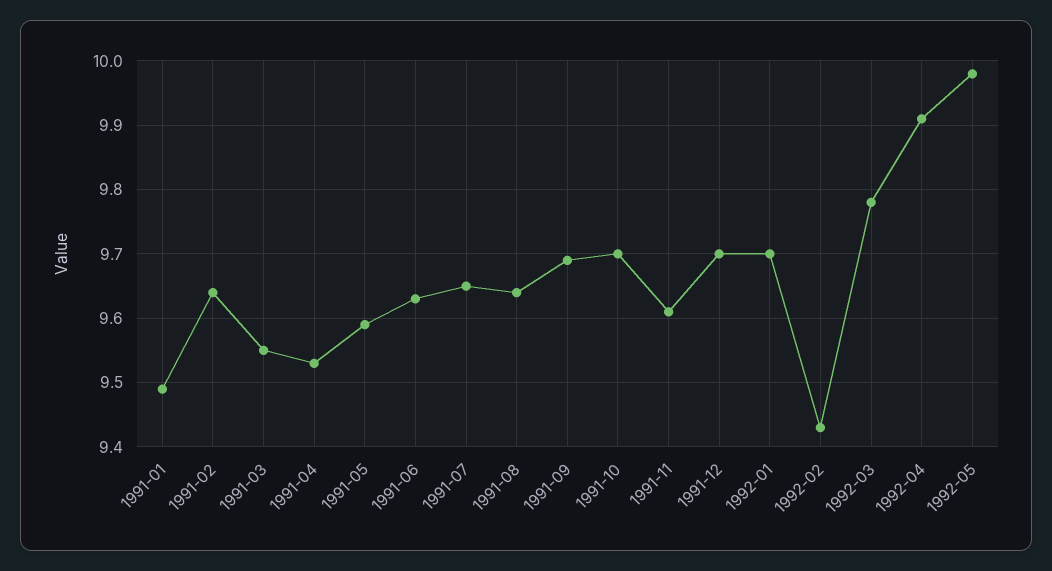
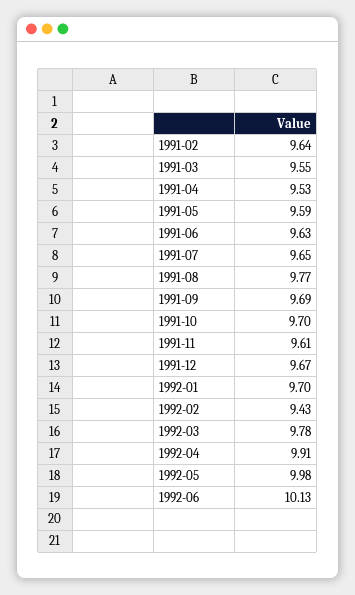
1991-01: 9.49 -> none
1991-08: 9.64 -> 9.77
1991-12: 9.7 -> 9.67
1992-06: none -> 10.13

